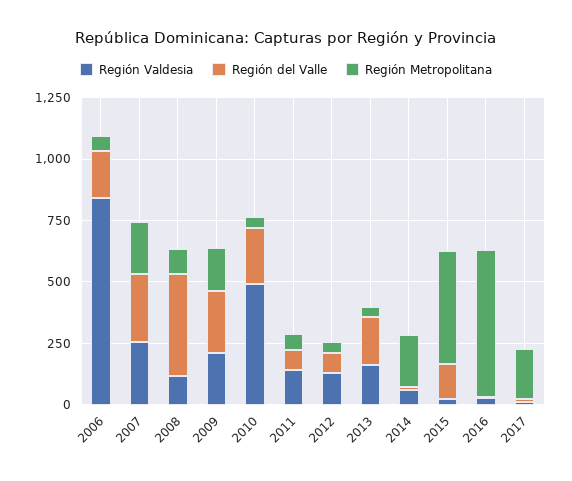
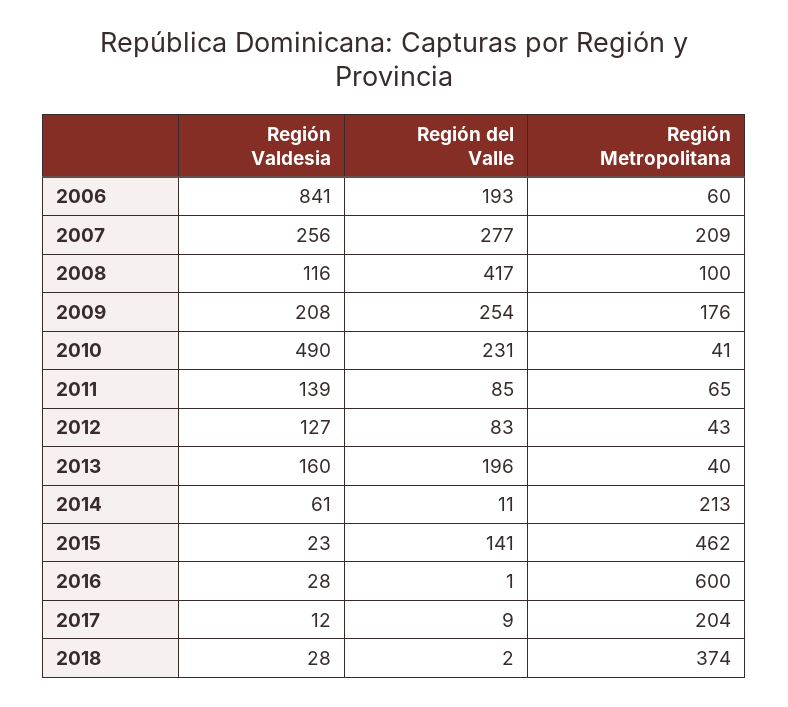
Región Valdesia, 2018: none -> 28
Región del Valle, 2018: none -> 2
Región Metropolitana, 2018: none -> 374

